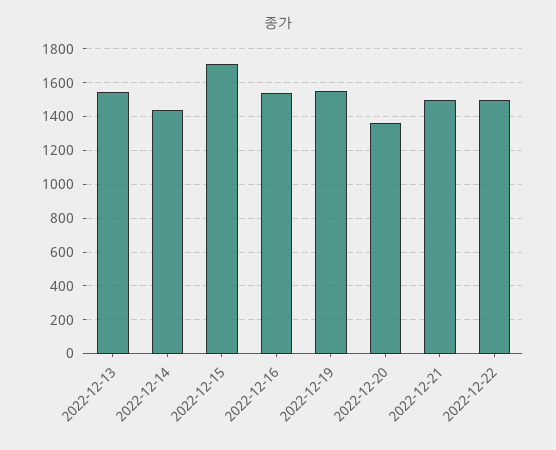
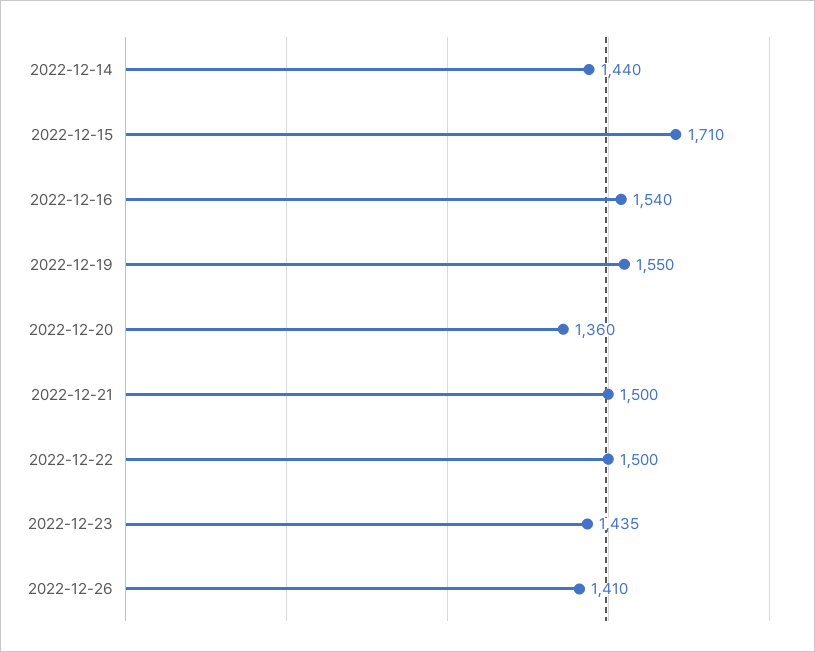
2022-12-13: 1550 -> none
2022-12-23: none -> 1435
2022-12-26: none -> 1410

